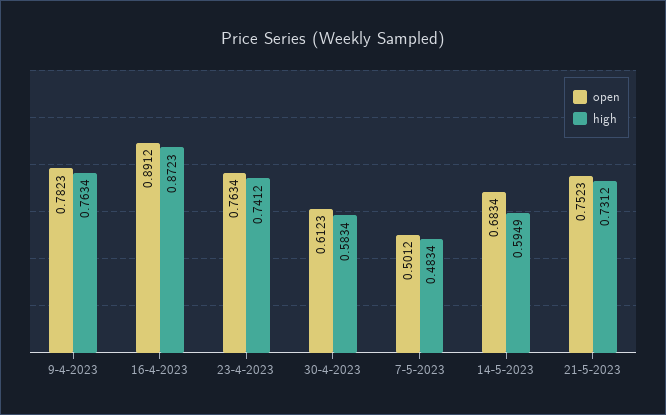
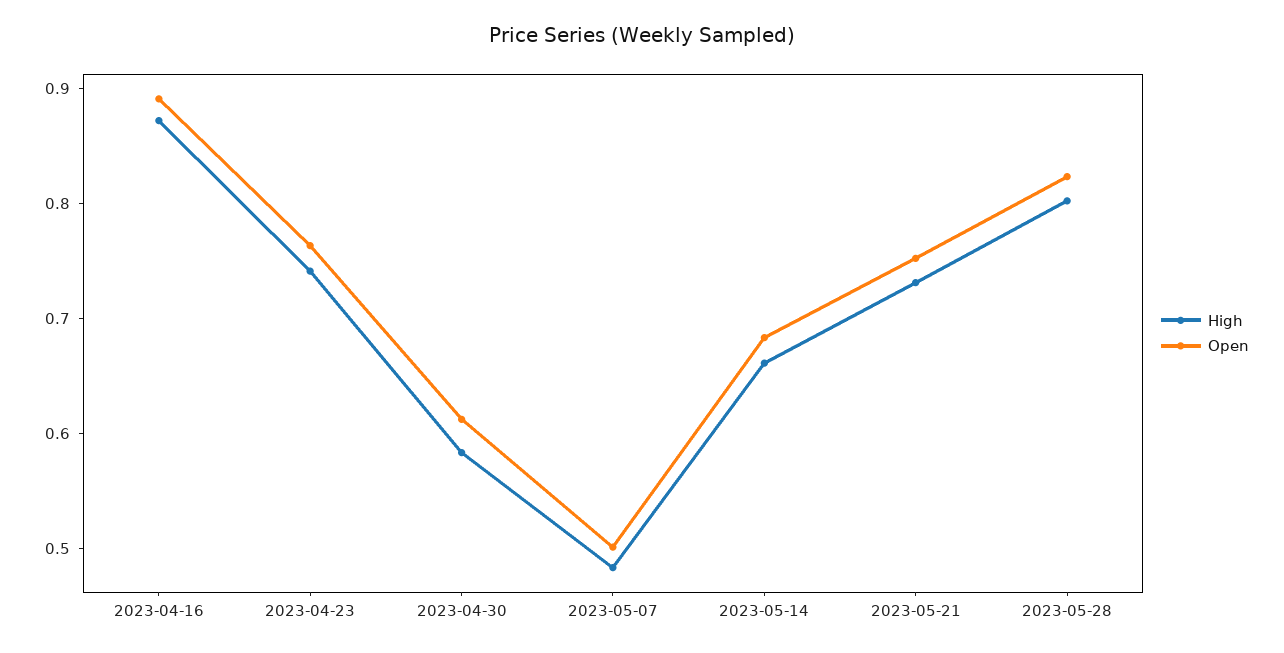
open, 9-4-2023: 0.7823 -> none
high, 9-4-2023: 0.7634 -> none
high, 14-5-2023: 0.5949 -> 0.66
high, 2023-05-28: none -> 0.8
open, 2023-05-28: none -> 0.82

